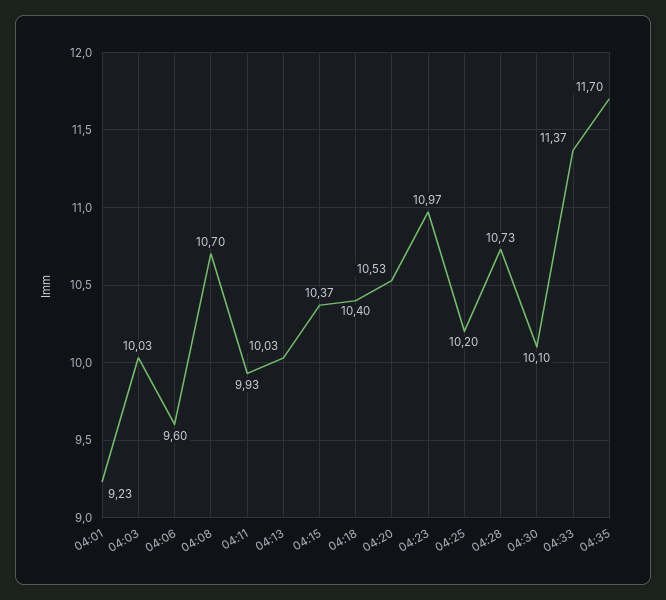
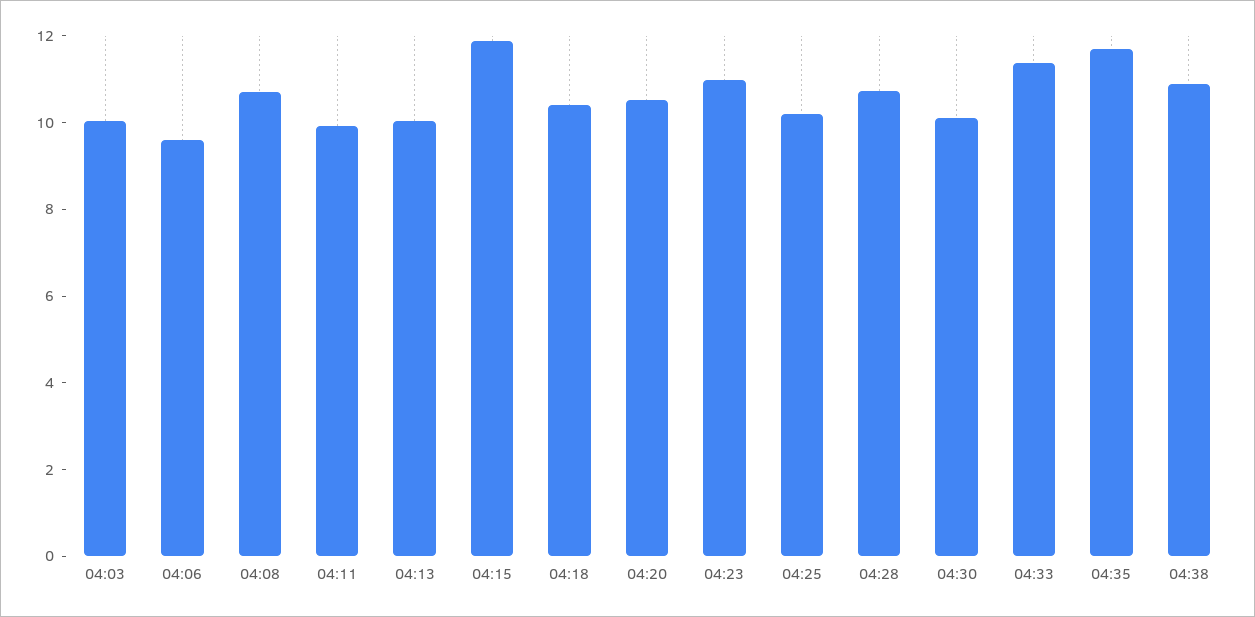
04:01: 9.23 -> none
04:15: 10.37 -> 12
04:38: none -> 11

